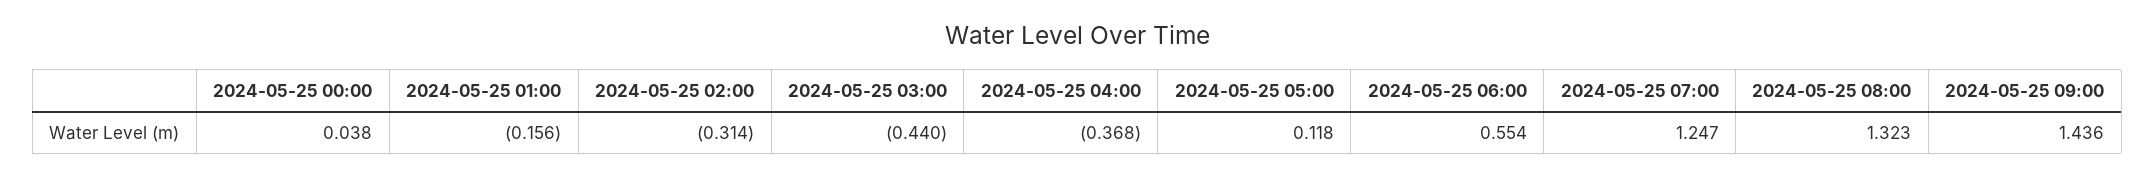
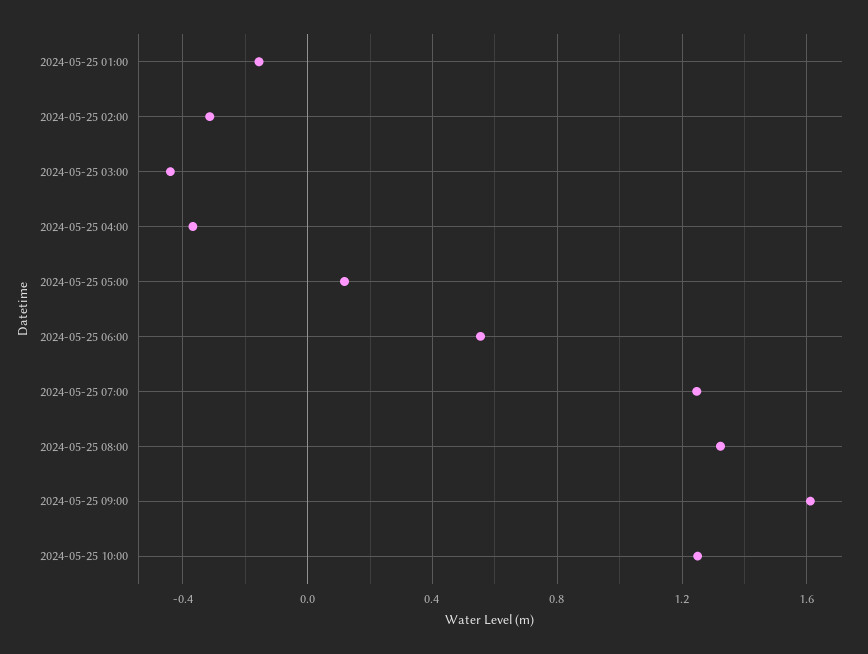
2024-05-25 00:00: 0.038 -> none
2024-05-25 09:00: 1.436 -> 1.6
2024-05-25 10:00: none -> 1.25

